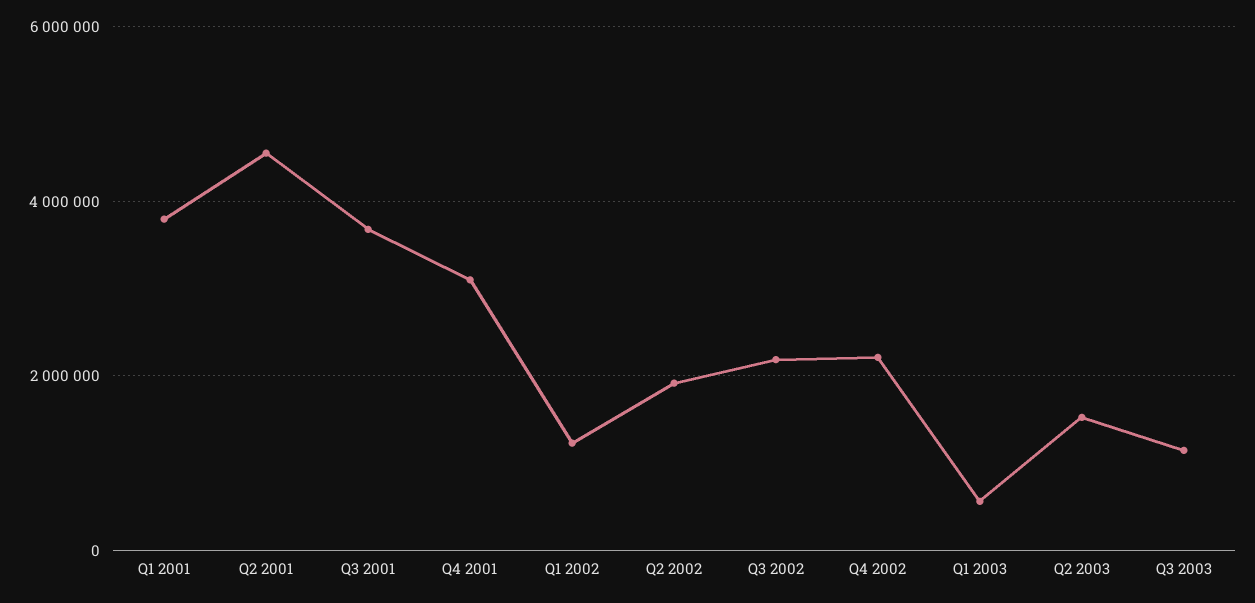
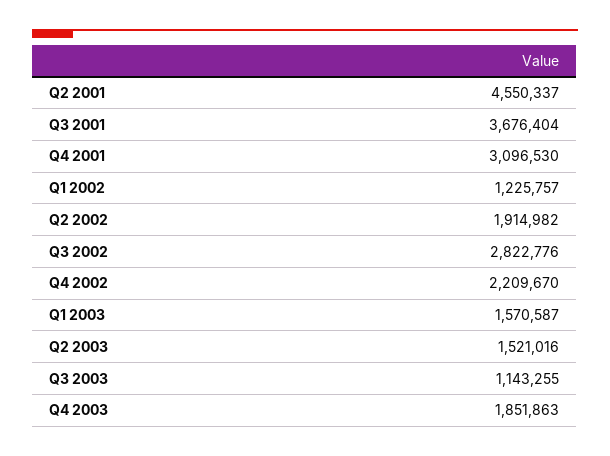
Q1 2001: 3800000 -> none
Q3 2002: 2200000 -> 2822776
Q1 2003: 600000 -> 1570587
Q4 2003: none -> 1851863

